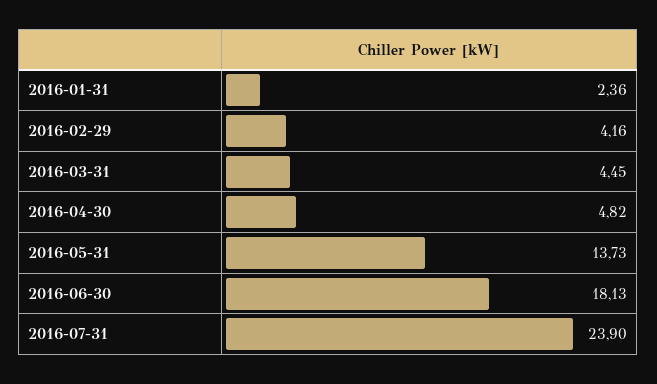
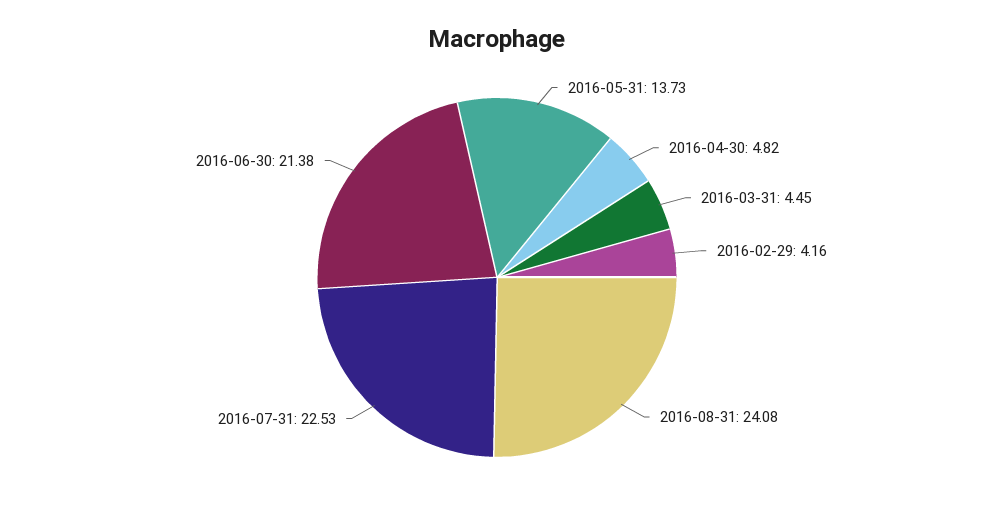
2016-01-31: 2.36 -> none
2016-06-30: 18.13 -> 21.38
2016-07-31: 23.9 -> 22.53
2016-08-31: none -> 24.08

